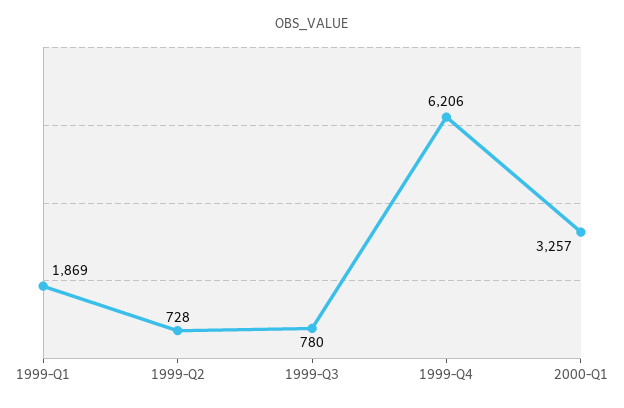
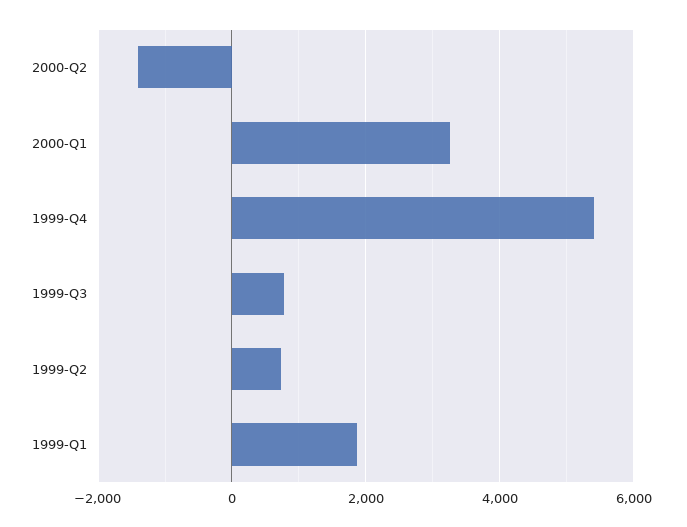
1999-Q4: 6206 -> 5400
2000-Q2: none -> -1400

